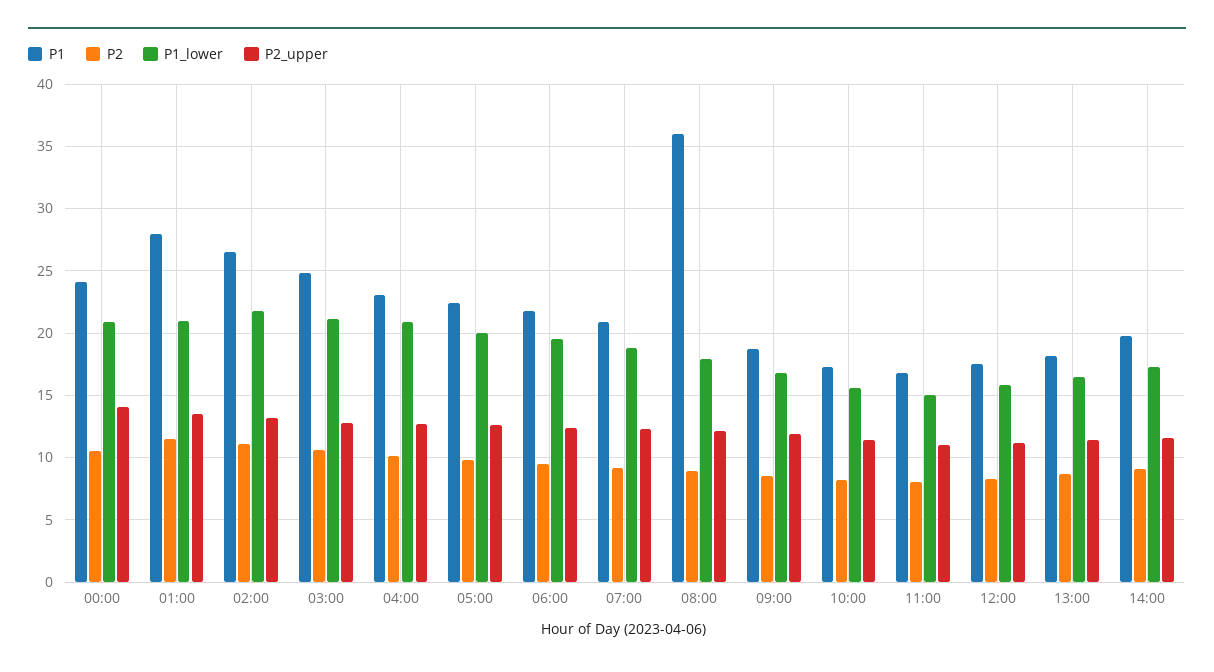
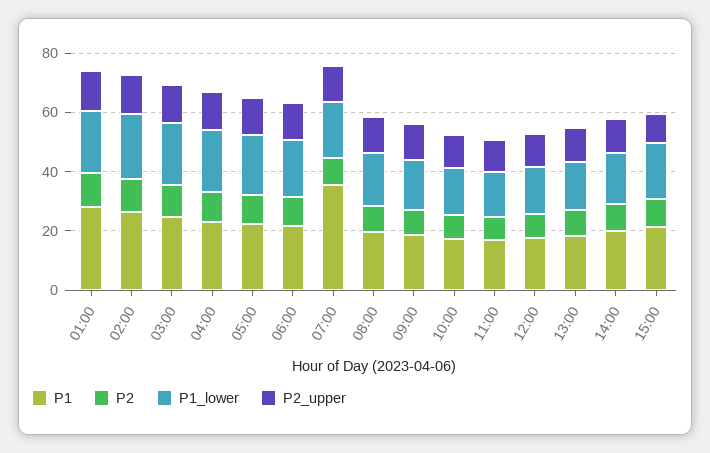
P1, 00:00: 24 -> none
P2, 00:00: 10.5 -> none
P1_lower, 00:00: 21 -> none
P2_upper, 00:00: 14 -> none
P1, 07:00: 21 -> 35
P1, 08:00: 36 -> 20
P1, 15:00: none -> 20
P2, 15:00: none -> 10
P1_lower, 15:00: none -> 20
P2_upper, 15:00: none -> 10

